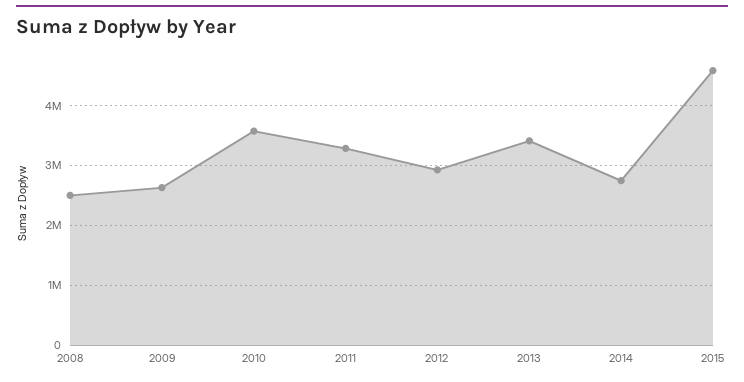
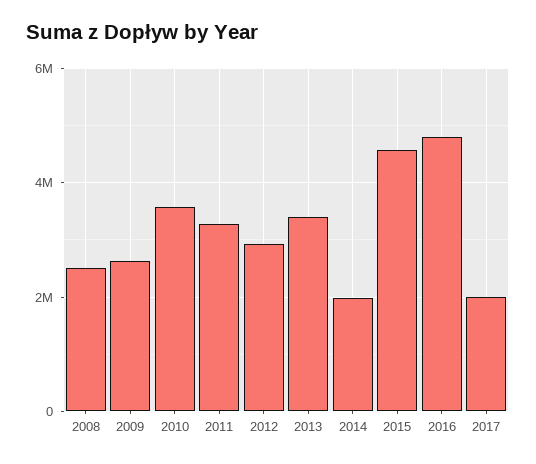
2014: 2800000 -> 2000000
2016: none -> 4800000
2017: none -> 2000000

